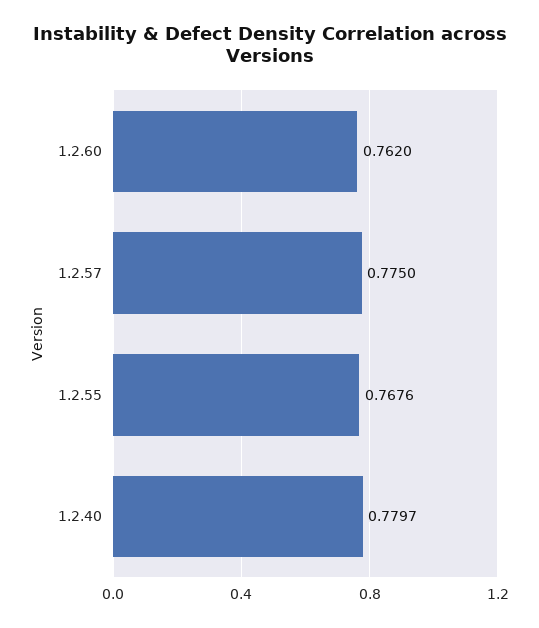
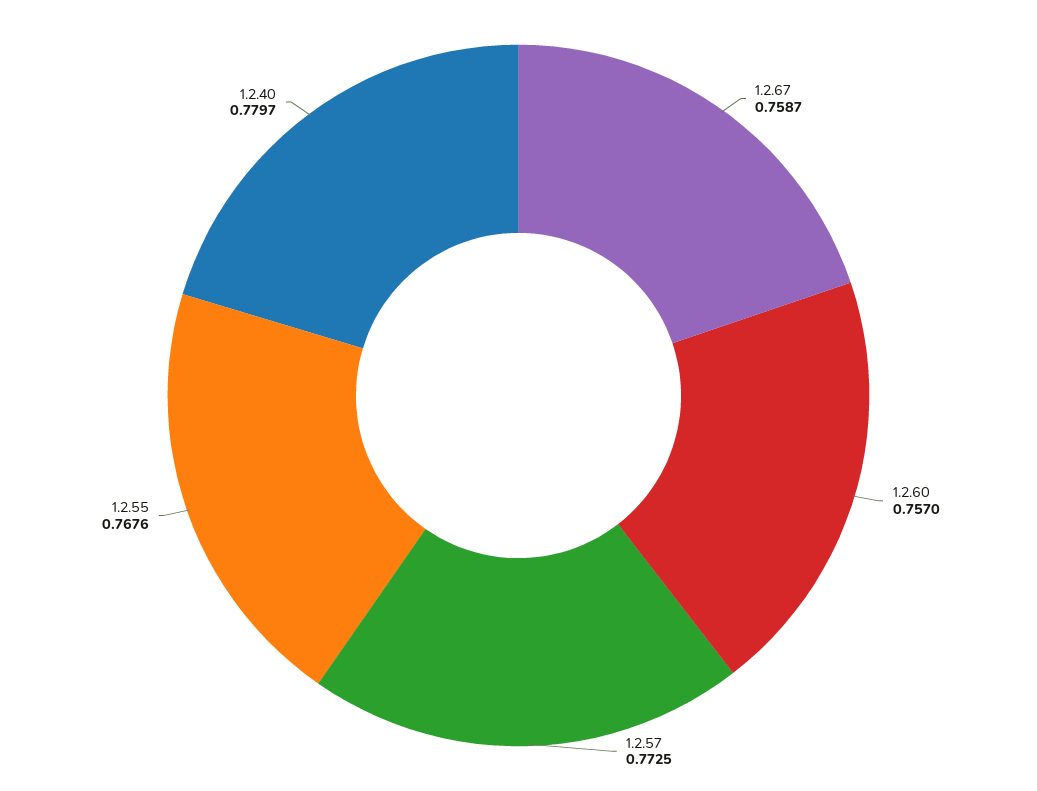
1.2.60: 0.762 -> 0.757
1.2.57: 0.775 -> 0.7725
1.2.67: none -> 0.7587

